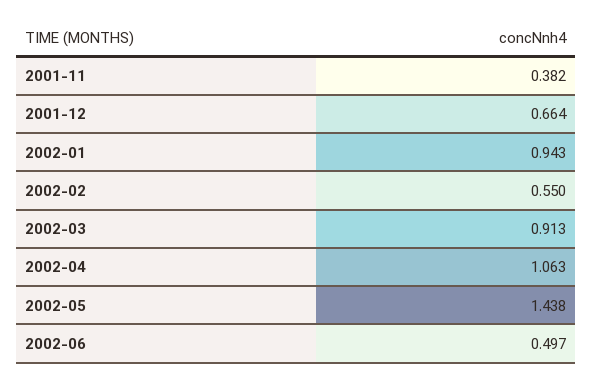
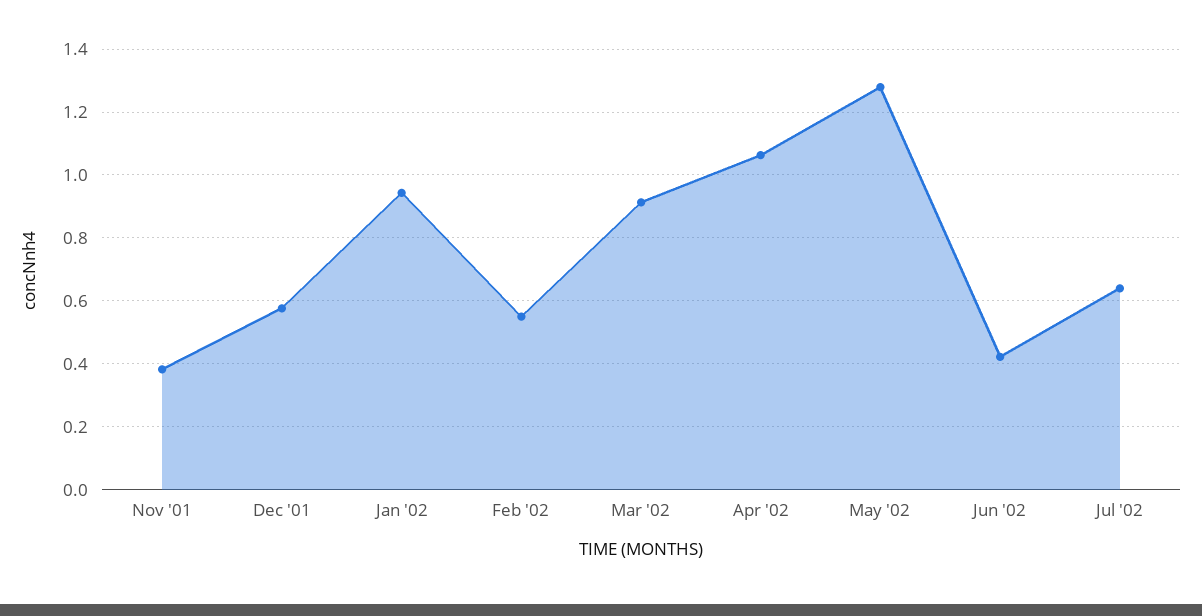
2001-12: 0.664 -> 0.58
2002-05: 1.438 -> 1.28
2002-06: 0.497 -> 0.42
Jul '02: none -> 0.64

